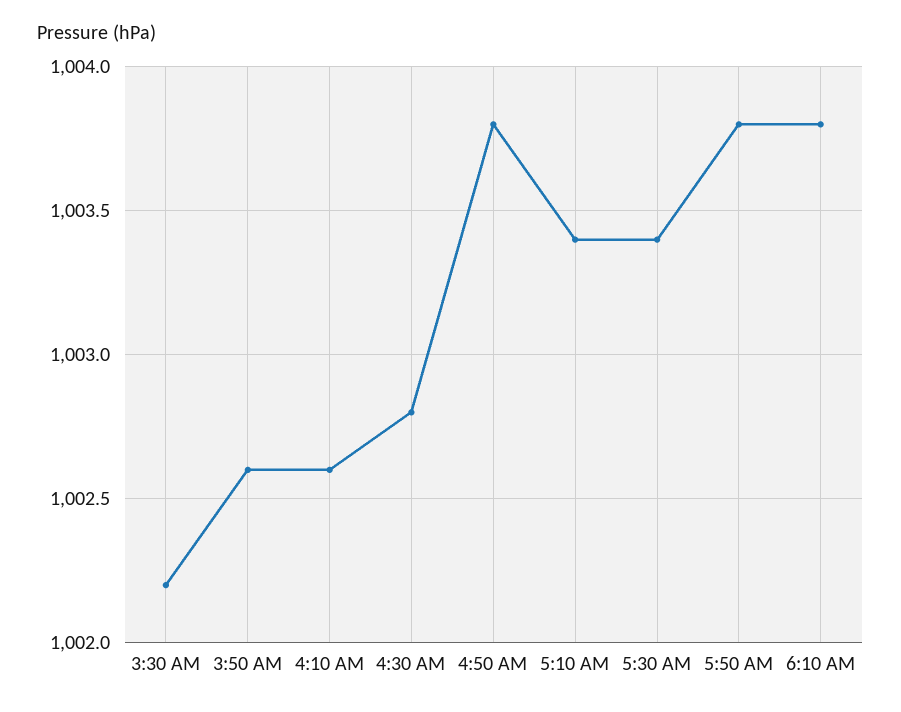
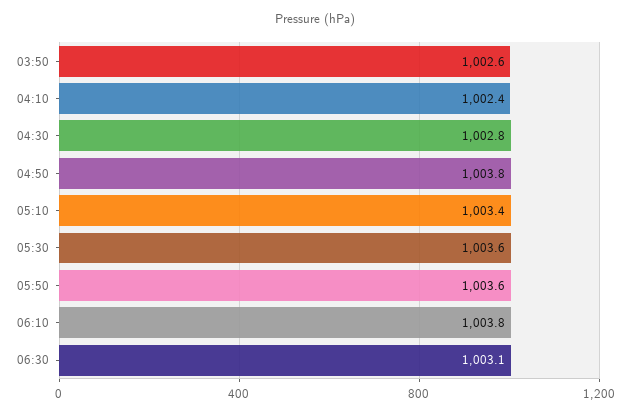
3:30 AM: 1002.2 -> none
4:10 AM: 1002.6 -> 1002.4
5:30 AM: 1003.4 -> 1003.6
5:50 AM: 1003.8 -> 1003.6
06:30: none -> 1003.1

